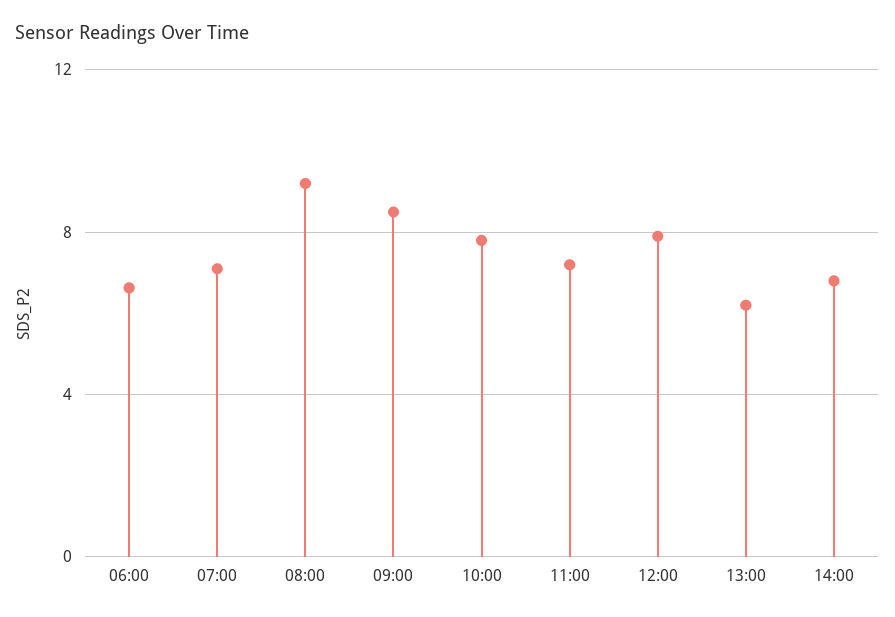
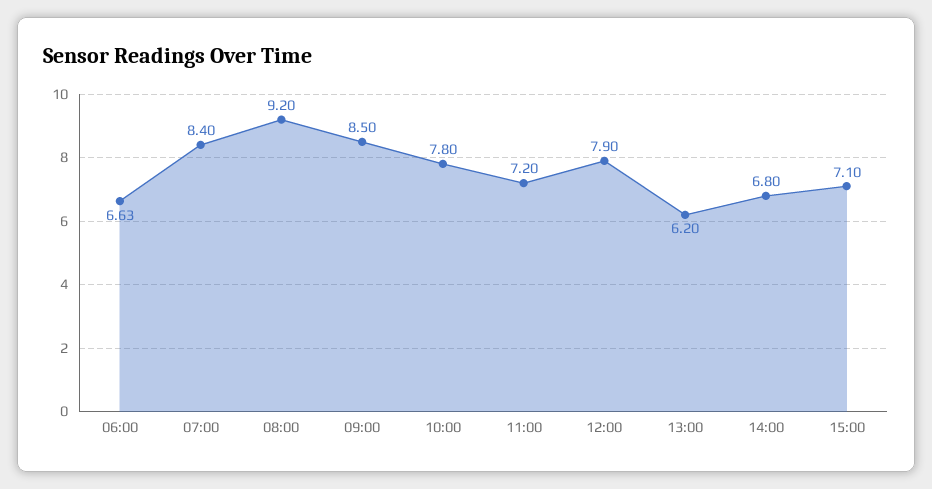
07:00: 7 -> 8.4
15:00: none -> 7.1

